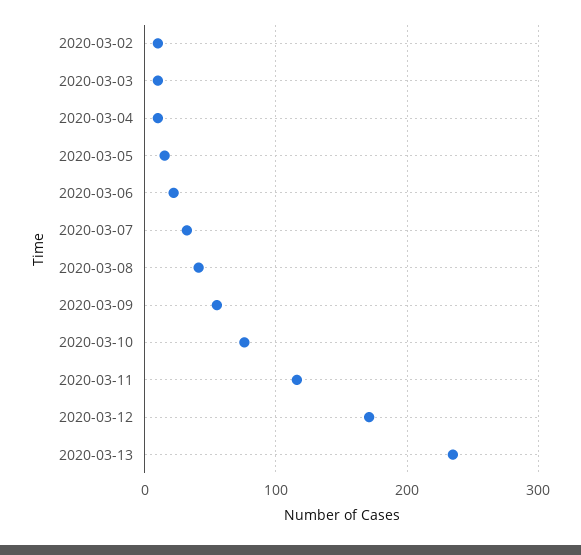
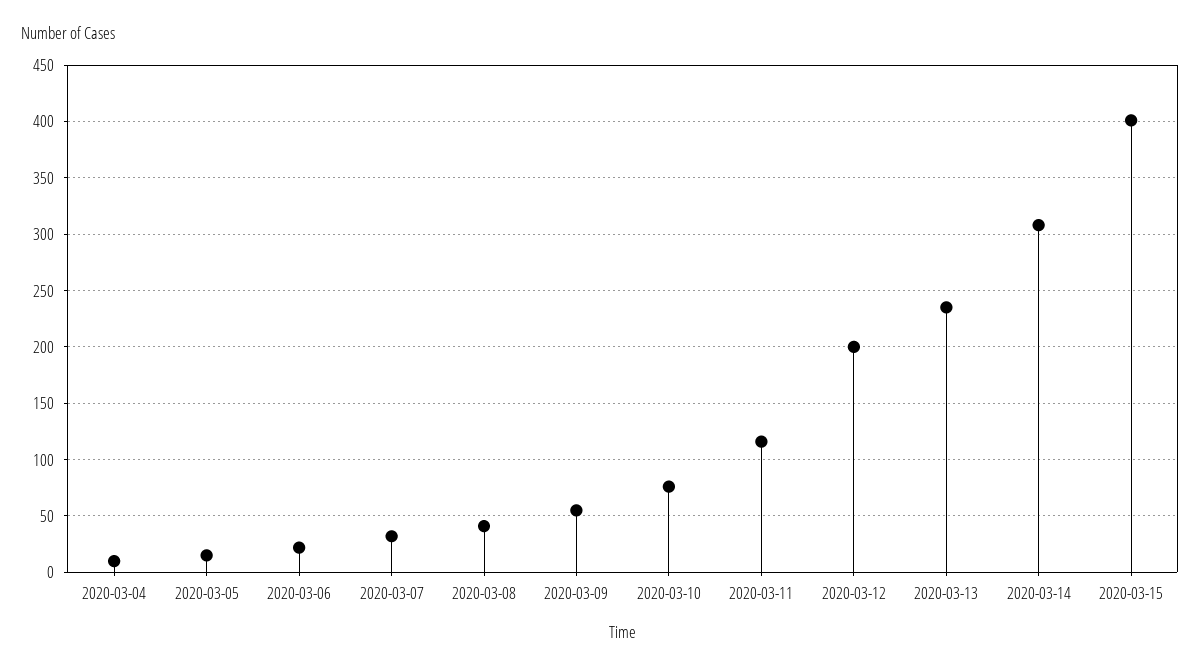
2020-03-02: 10 -> none
2020-03-03: 10 -> none
2020-03-12: 170 -> 200
2020-03-14: none -> 310
2020-03-15: none -> 400

